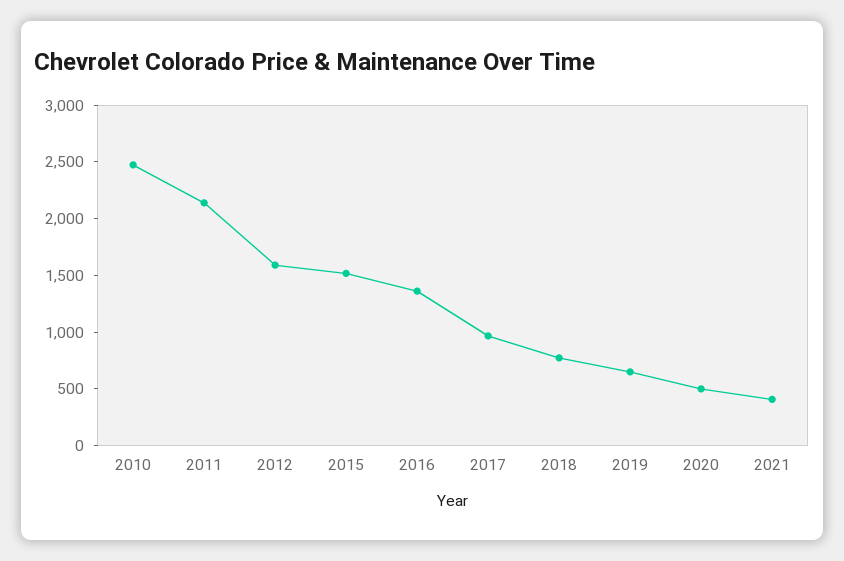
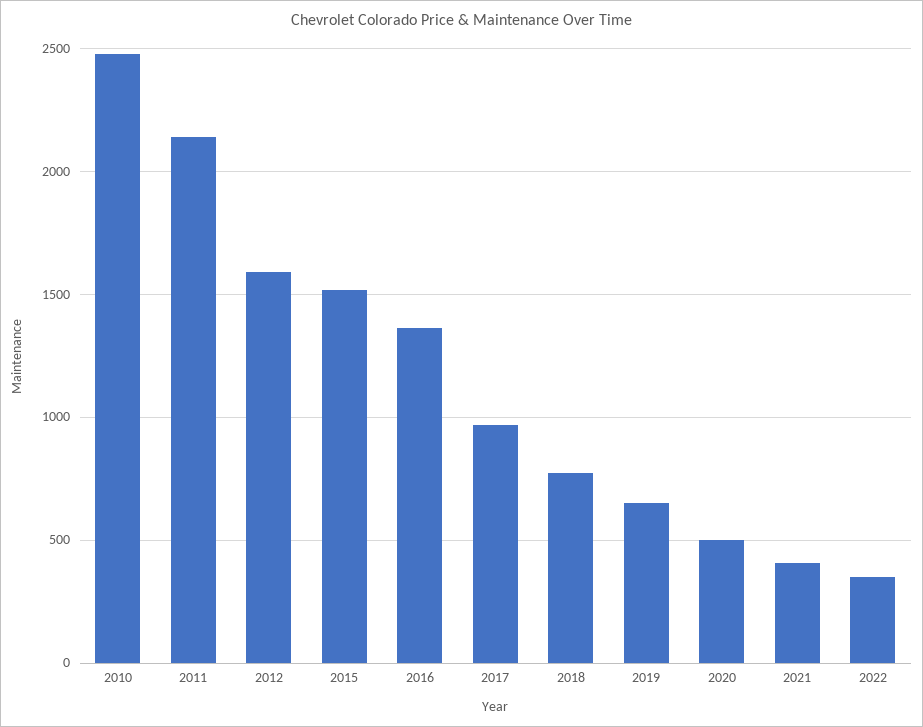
2022: none -> 350

